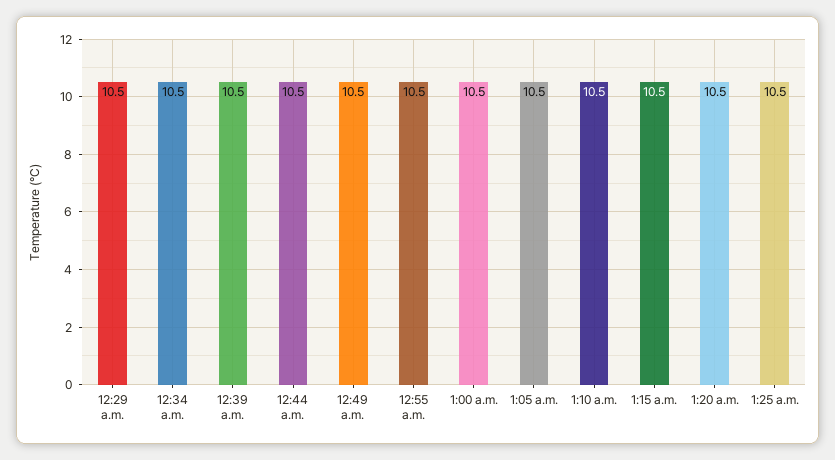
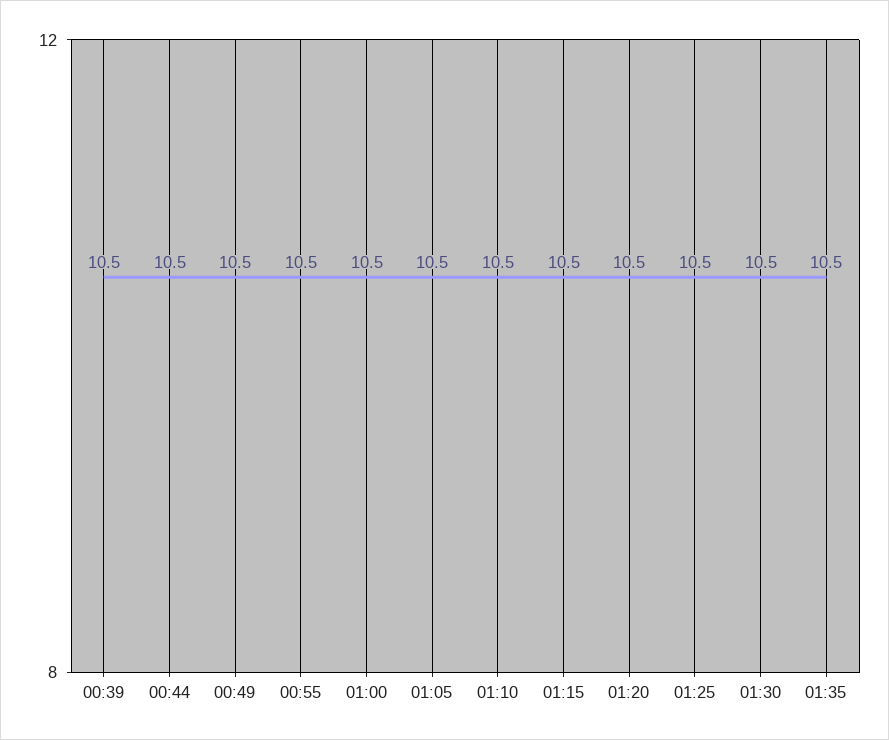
12:29 a.m.: 10.5 -> none
12:34 a.m.: 10.5 -> none
01:30: none -> 10.5
01:35: none -> 10.5

